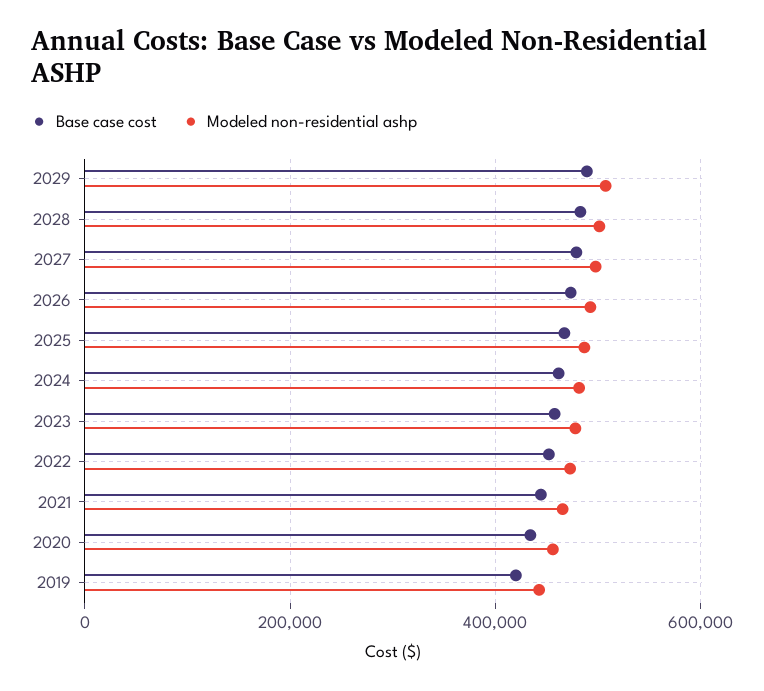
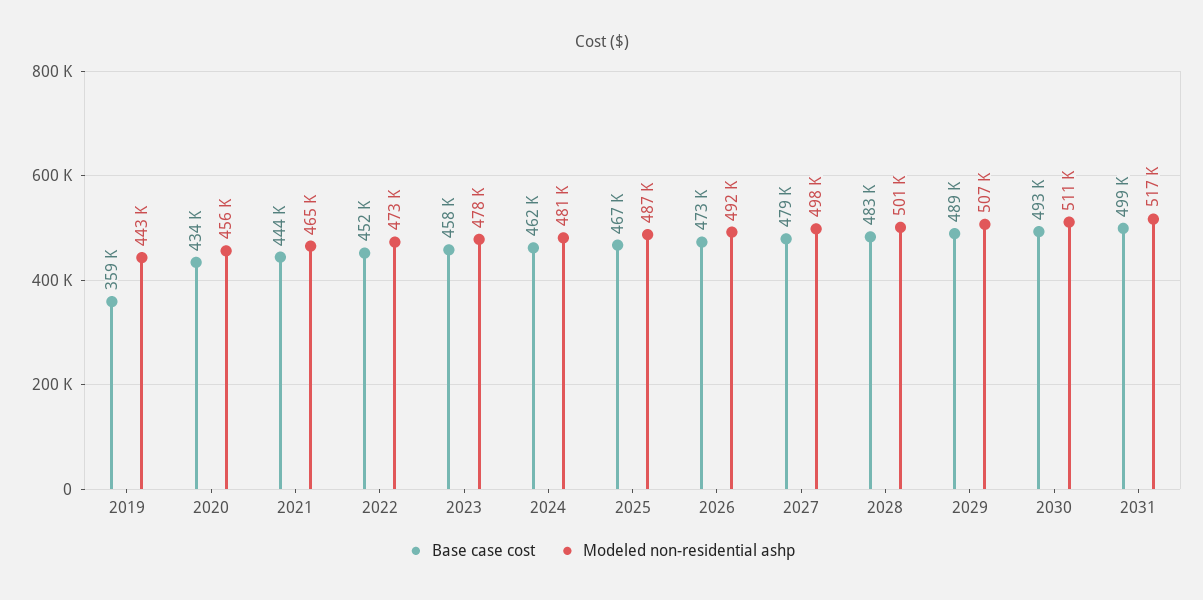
Base case cost, 2019: 420000 -> 359000
Base case cost, 2030: none -> 493000
Modeled non-residential ashp, 2030: none -> 511000
Base case cost, 2031: none -> 499000
Modeled non-residential ashp, 2031: none -> 517000

